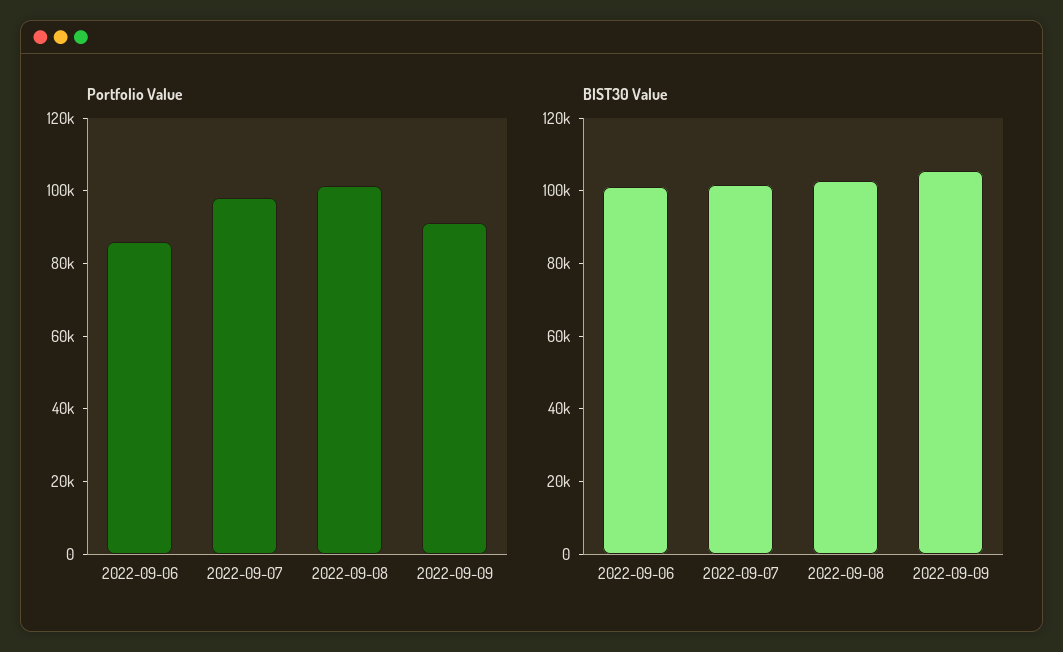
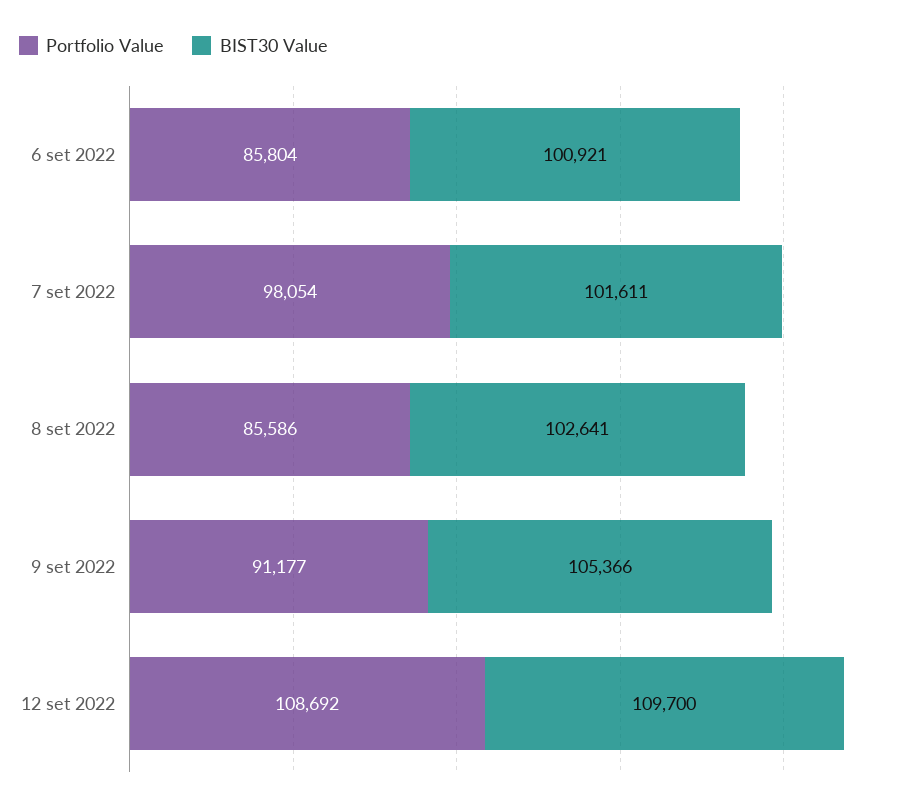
Portfolio Value, 2022-09-08: 100000 -> 85586
Portfolio Value, 12 set 2022: none -> 108692
BIST30 Value, 12 set 2022: none -> 109700

